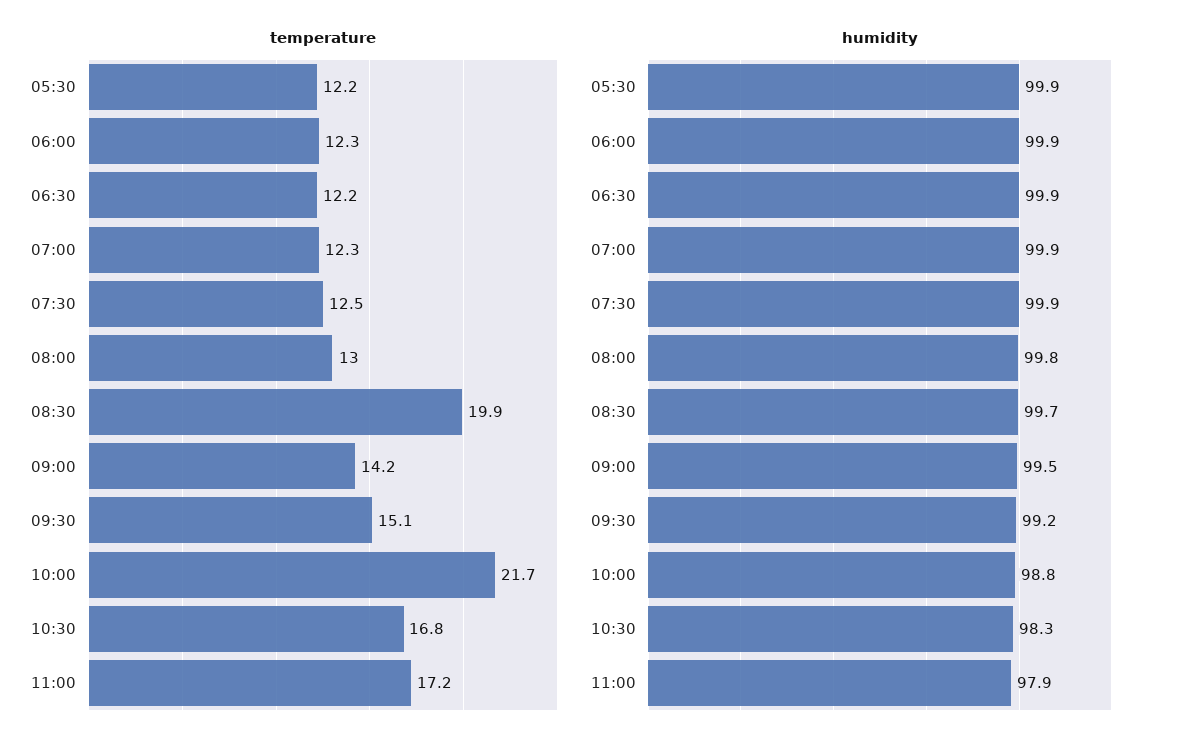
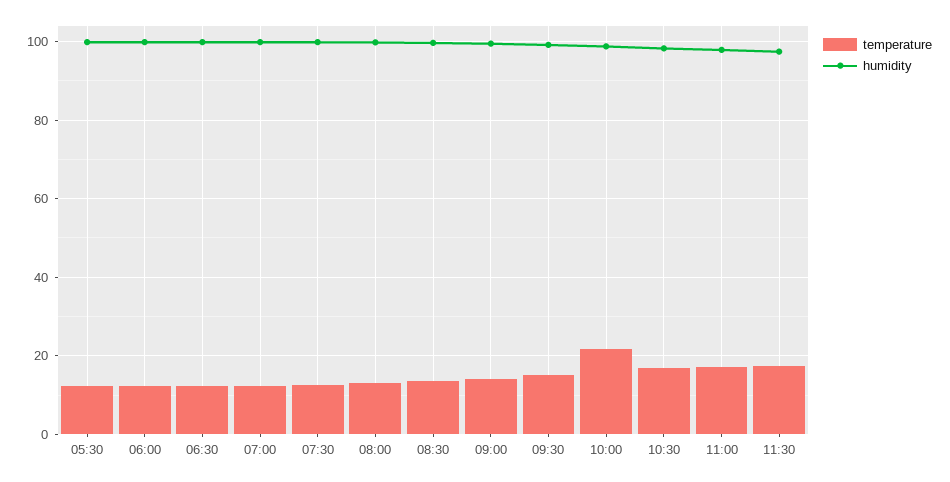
temperature, 08:30: 19.9 -> 14
temperature, 11:30: none -> 18
humidity, 11:30: none -> 98

